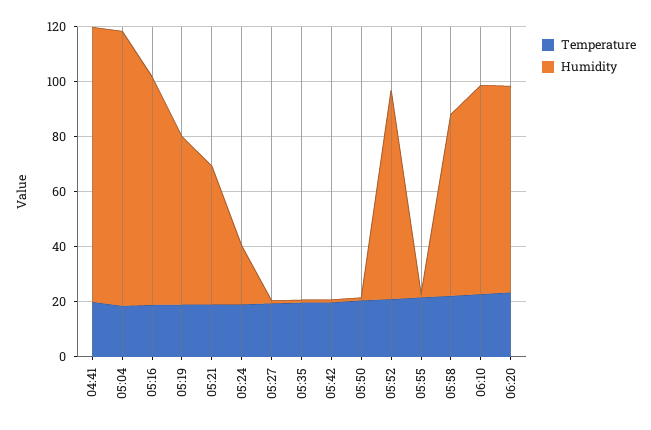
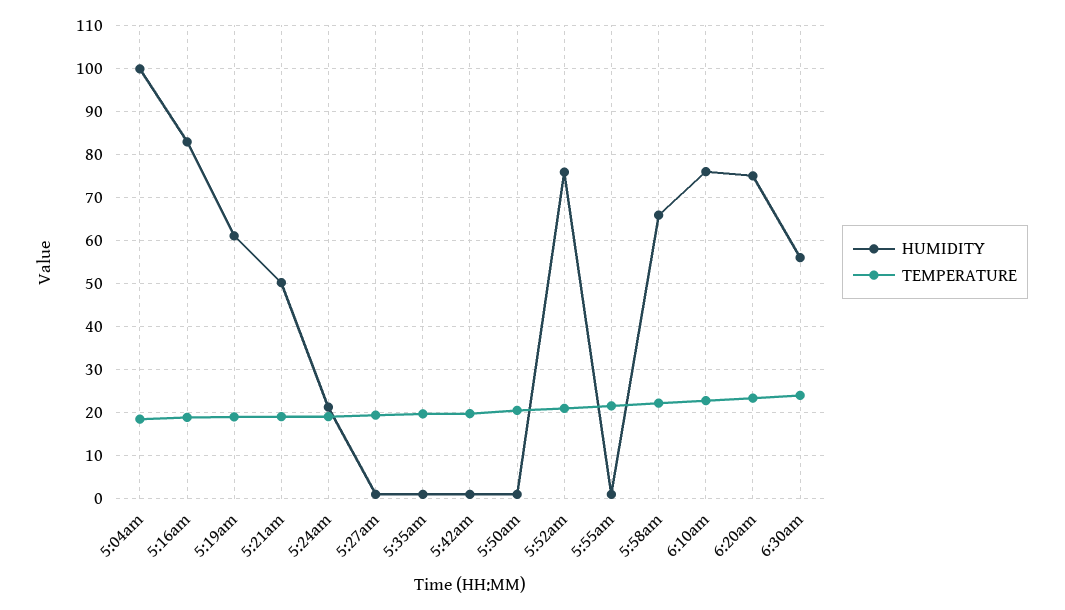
Temperature, 04:41: 20 -> none
Humidity, 04:41: 100 -> none
Humidity, 6:30am: none -> 56
Temperature, 6:30am: none -> 24

